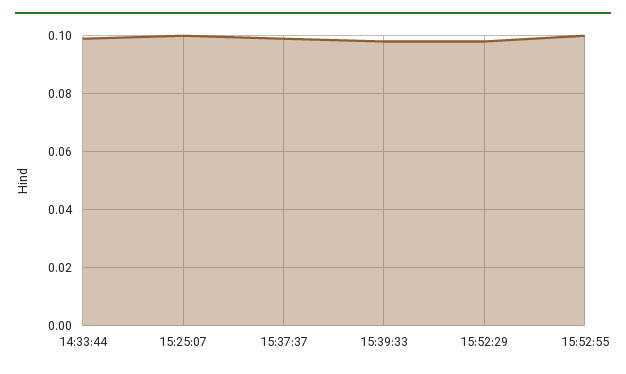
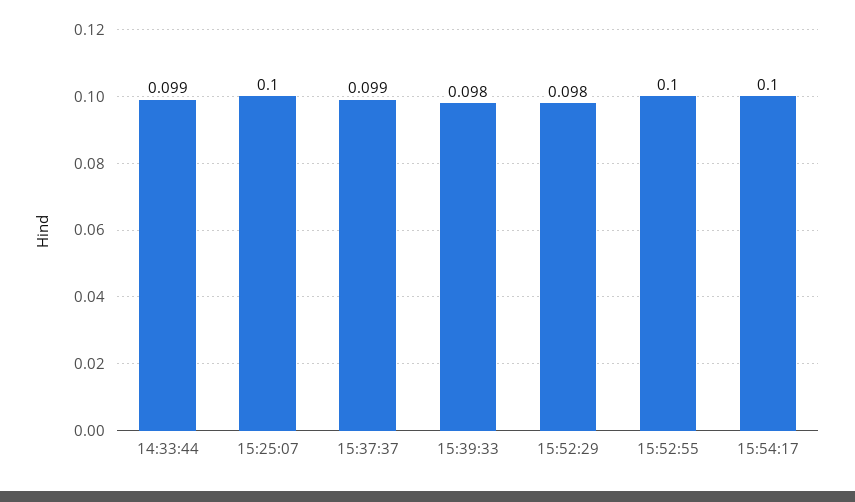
15:54:17: none -> 0.1

